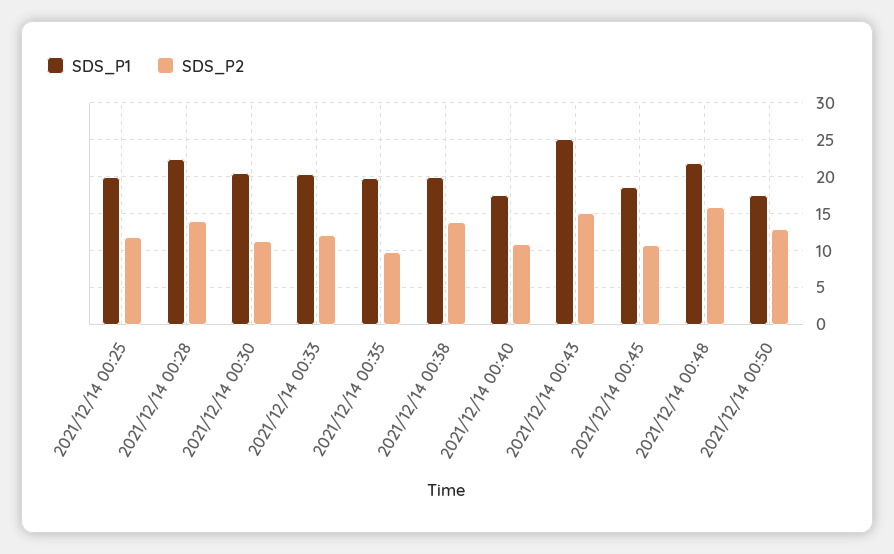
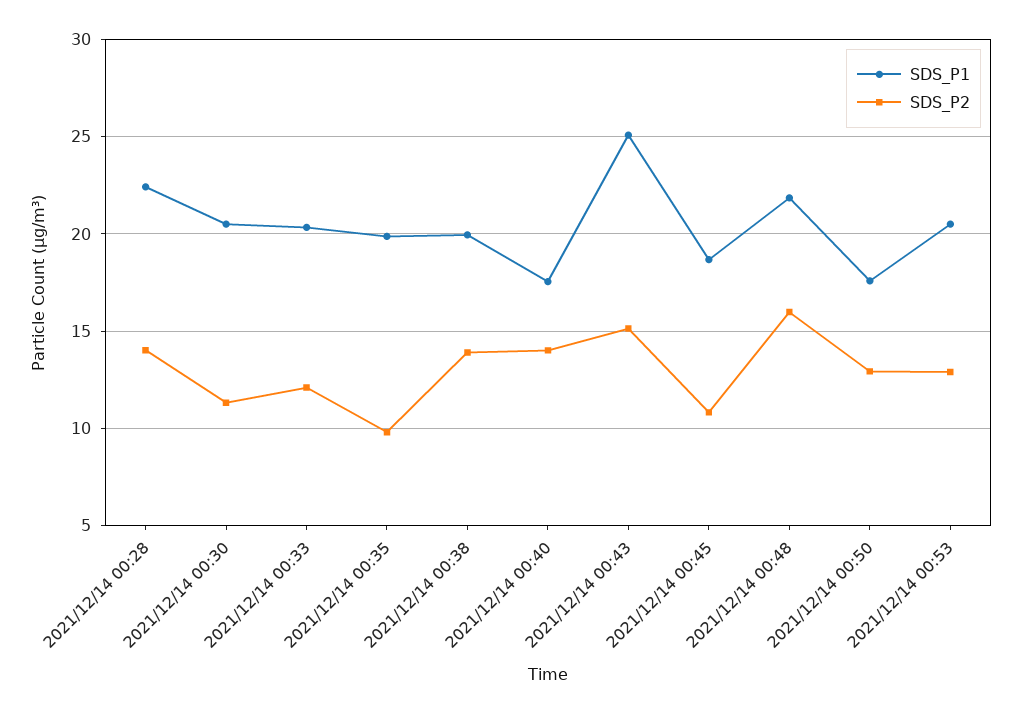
SDS_P1, 2021/12/14 00:25: 20 -> none
SDS_P2, 2021/12/14 00:25: 12 -> none
SDS_P2, 2021/12/14 00:40: 11 -> 14
SDS_P1, 2021/12/14 00:53: none -> 20.5
SDS_P2, 2021/12/14 00:53: none -> 13

